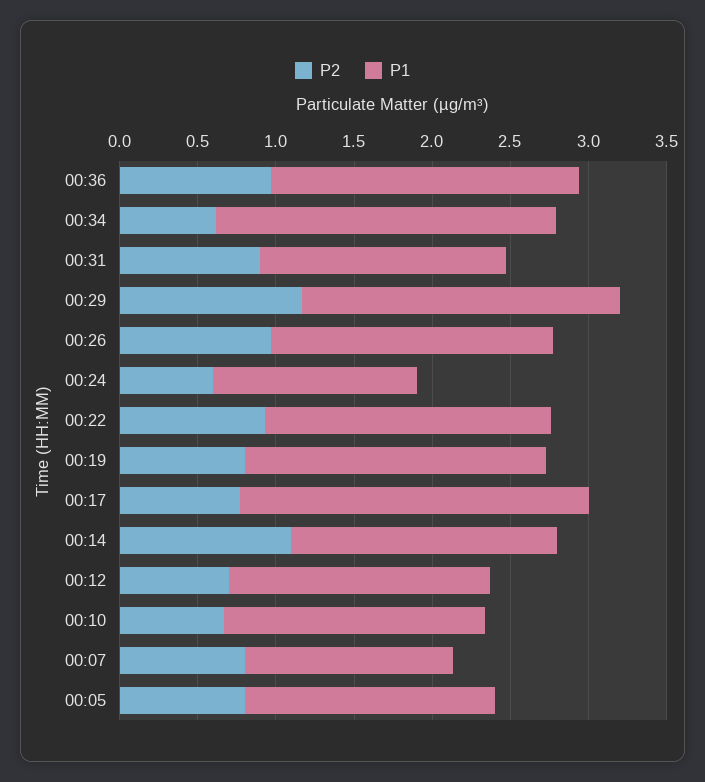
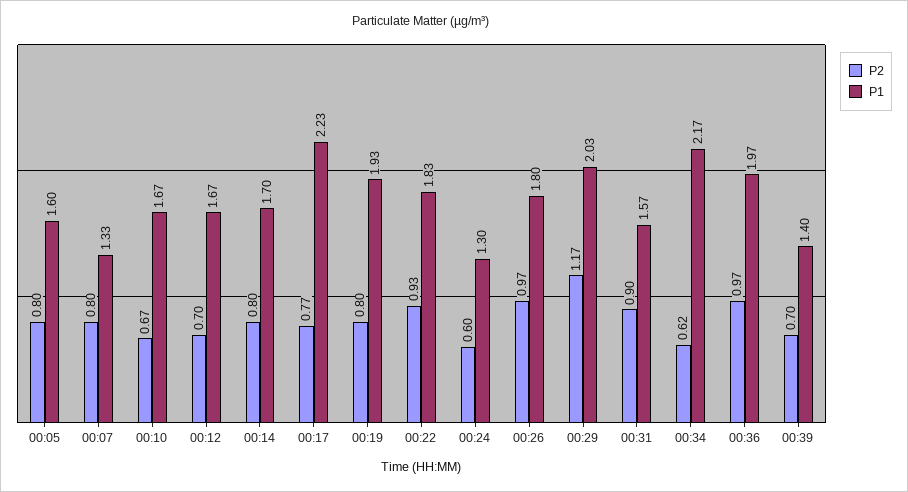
P2, 00:14: 1.1 -> 0.8
P2, 00:39: none -> 0.7
P1, 00:39: none -> 1.4

